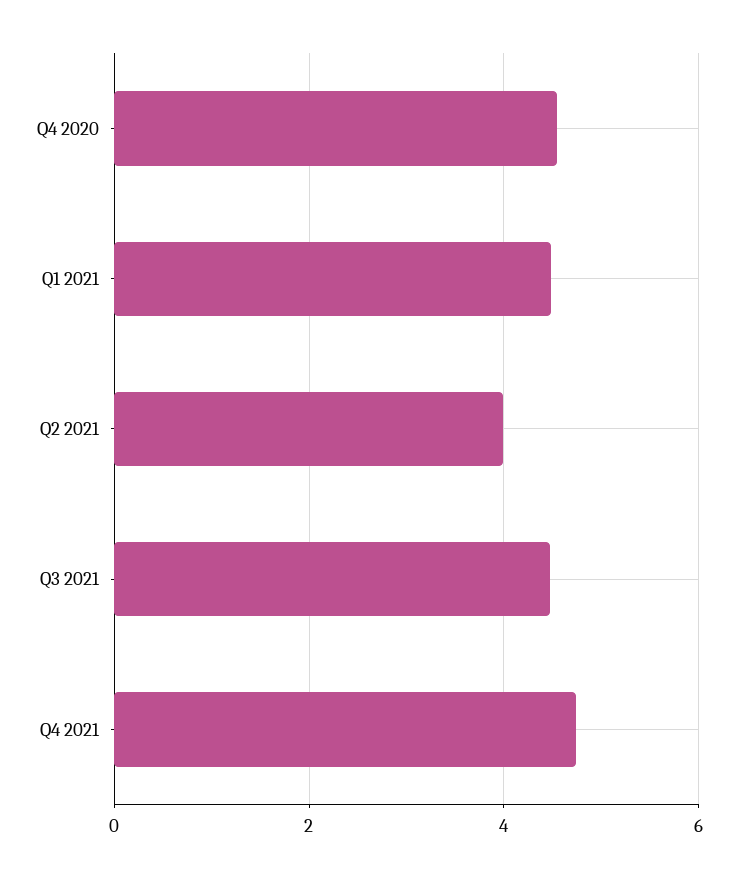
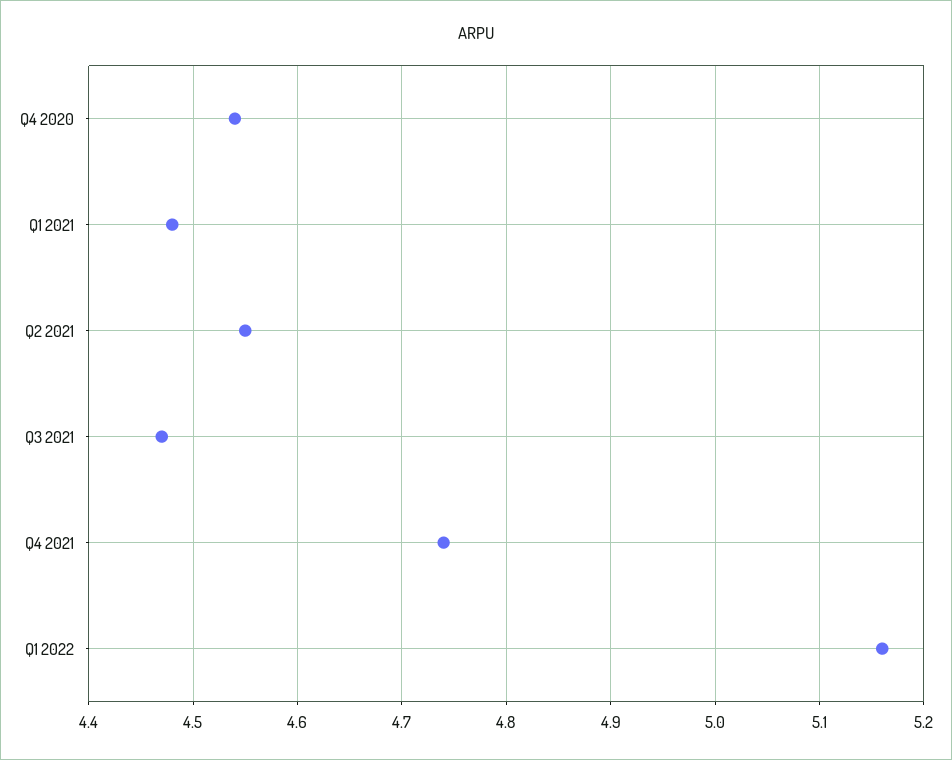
Q2 2021: 4 -> 4.55
Q1 2022: none -> 5.16

